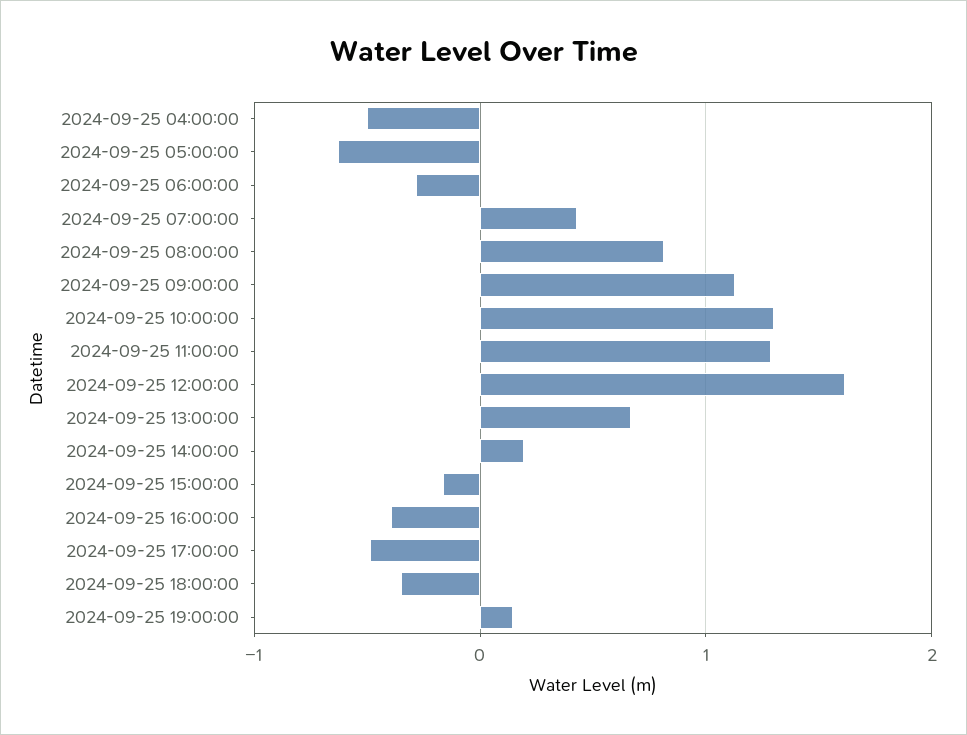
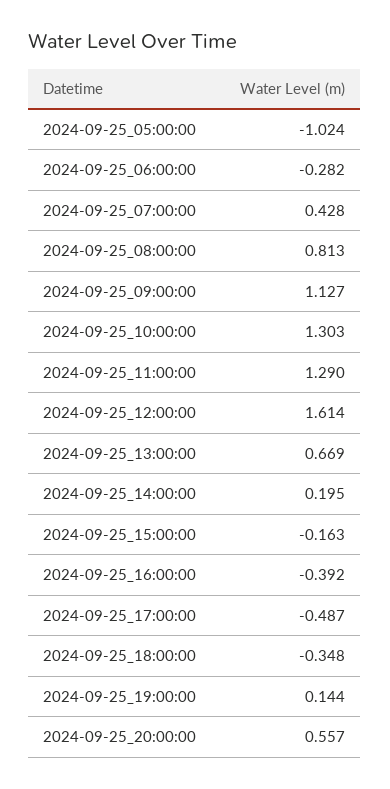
2024-09-25 04:00:00: -0.5 -> none
2024-09-25 05:00:00: -0.6 -> -1.024
2024-09-25_20:00:00: none -> 0.557

